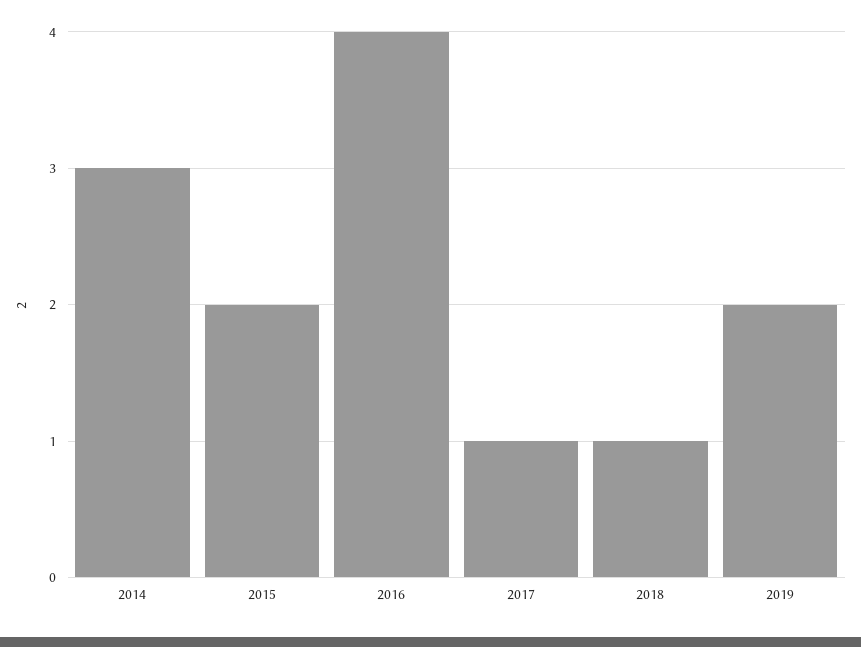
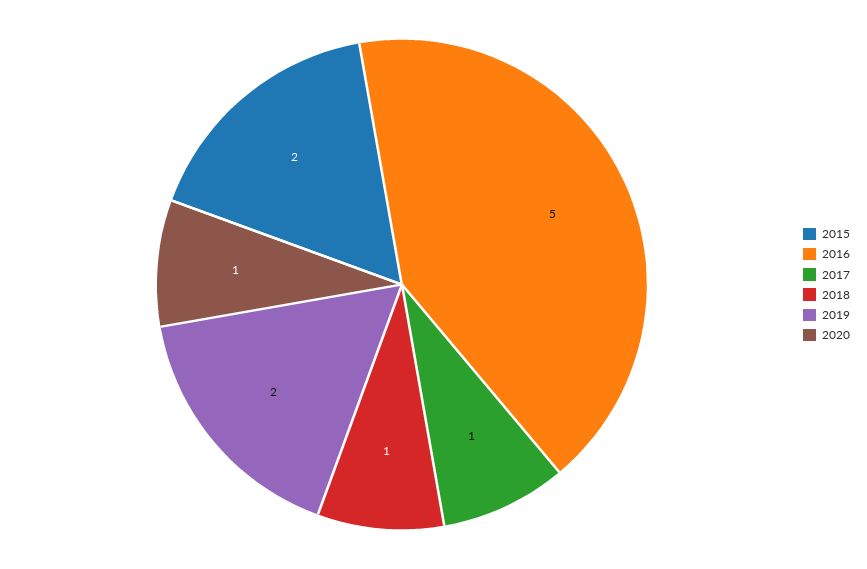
2014: 3 -> none
2016: 4 -> 5
2020: none -> 1

